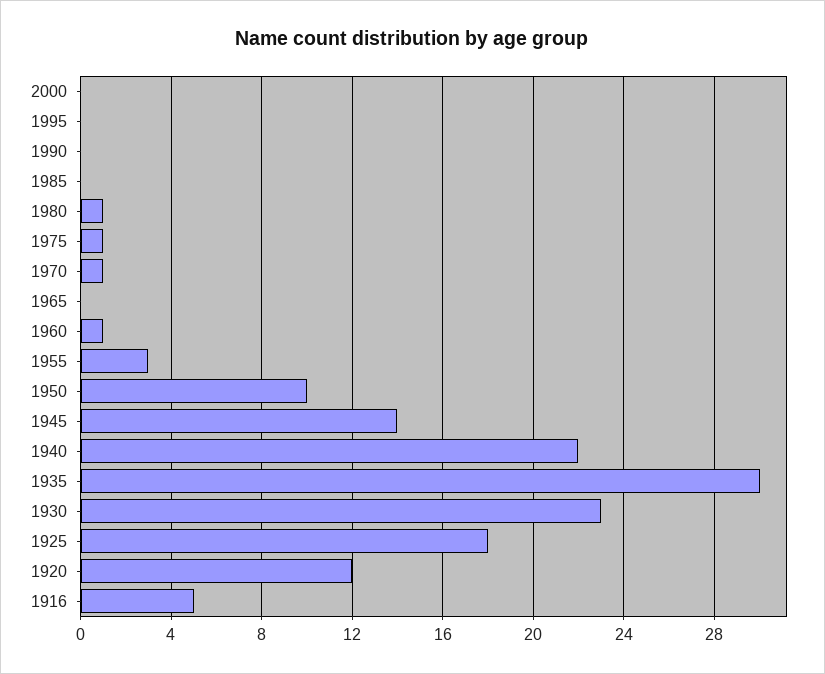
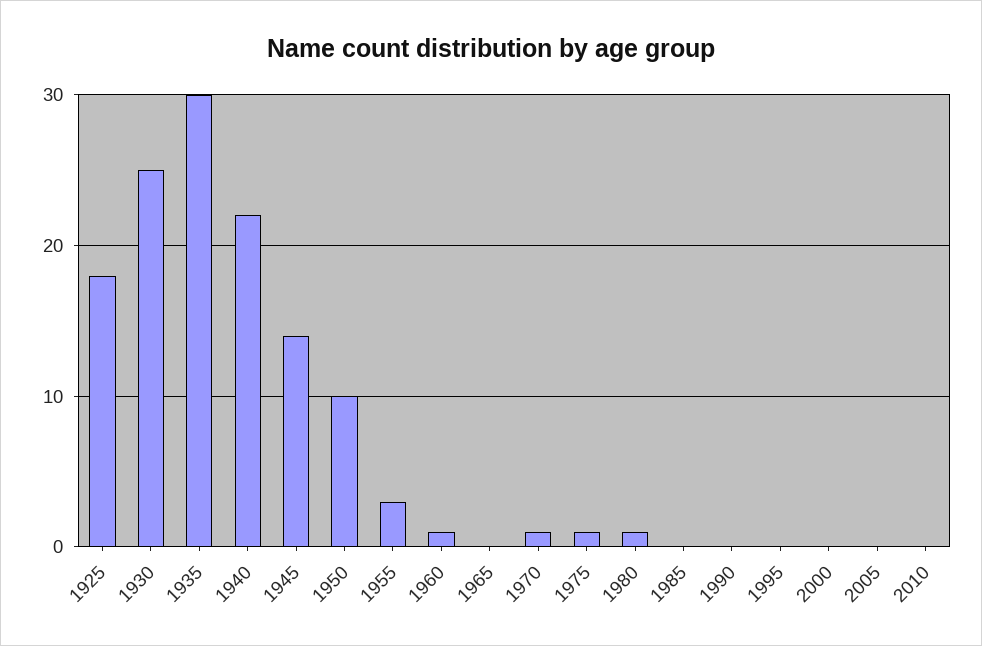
1930: 23 -> 25
1920: 12 -> none
1916: 5 -> none
2005: none -> 0
2010: none -> 0

